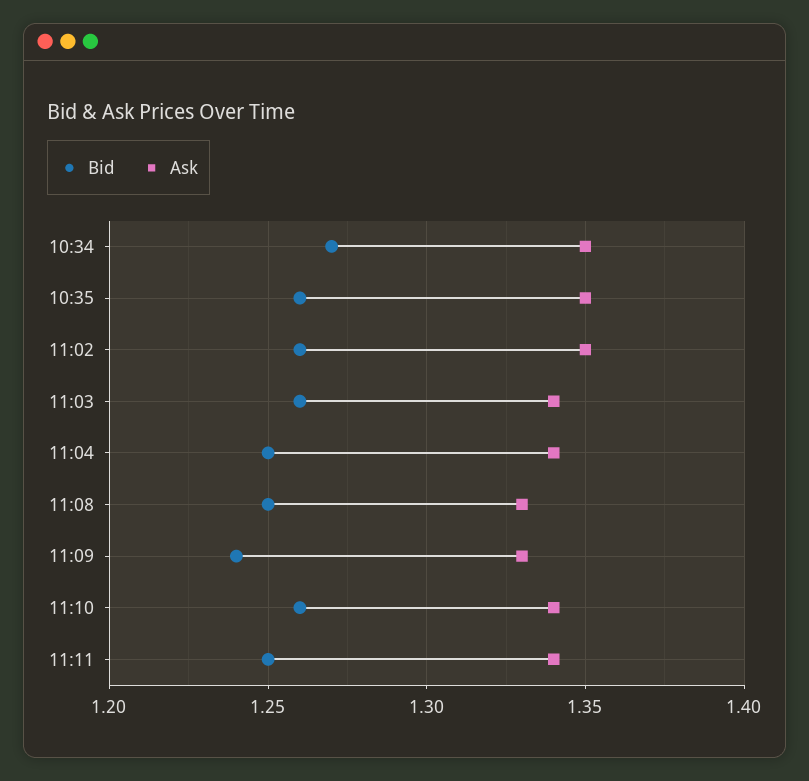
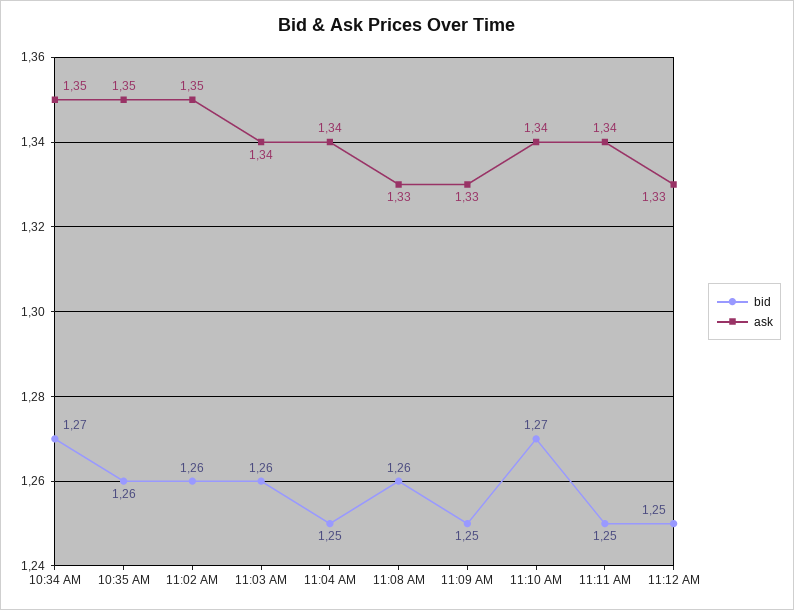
Bid, 11:08: 1.25 -> 1.26
Bid, 11:09: 1.24 -> 1.25
Bid, 11:10: 1.26 -> 1.27
Bid, 11:12 AM: none -> 1.25
Ask, 11:12 AM: none -> 1.33

